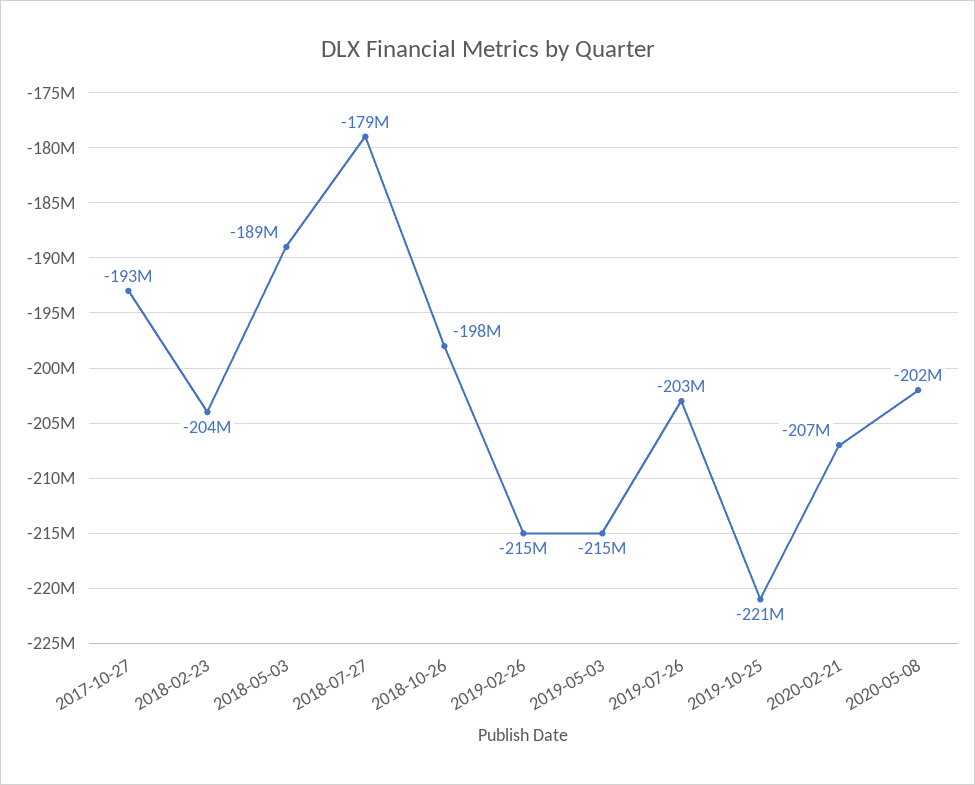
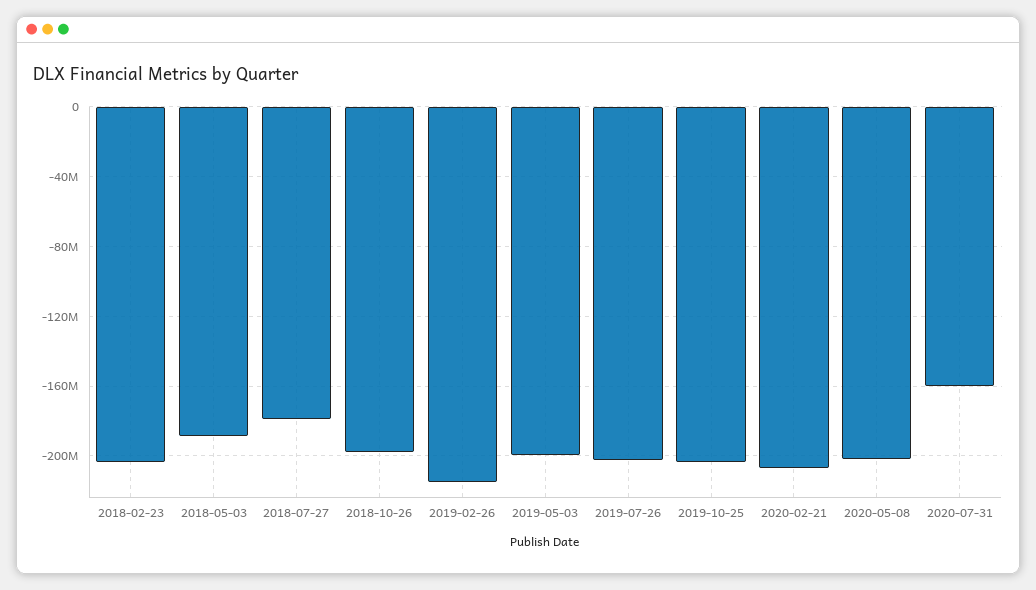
2017-10-27: -193000000 -> none
2019-05-03: -215000000 -> -200000000
2019-10-25: -221000000 -> -205000000
2020-07-31: none -> -160000000

